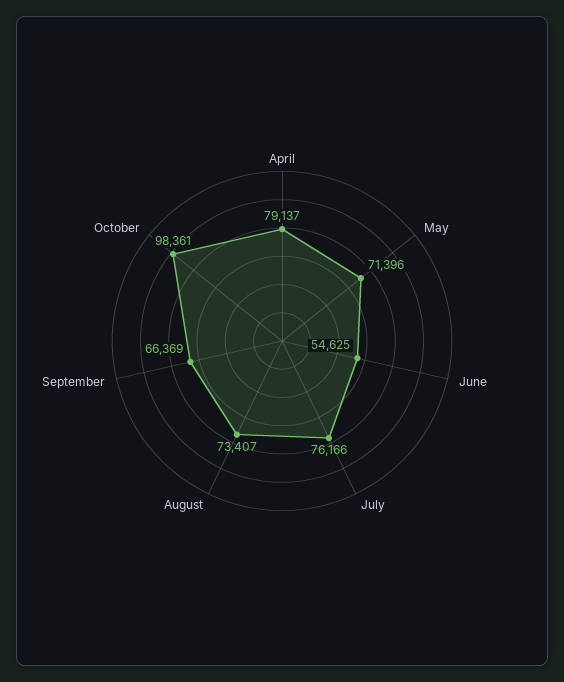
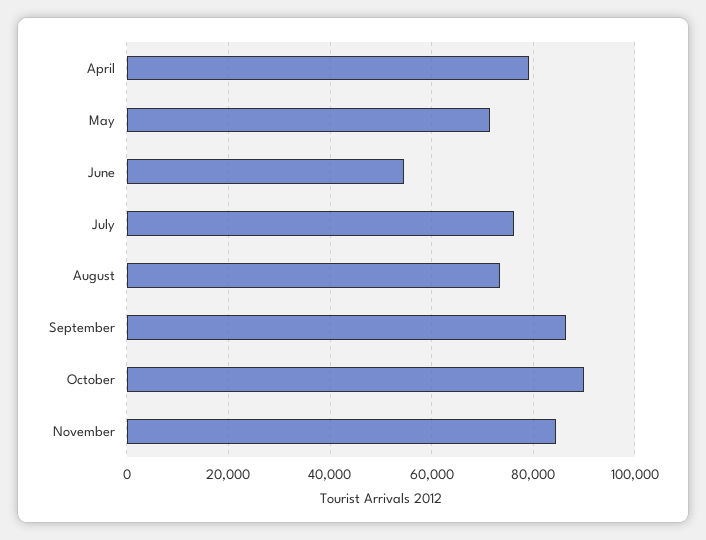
September: 66369 -> 86000
October: 98361 -> 90000
November: none -> 84000

